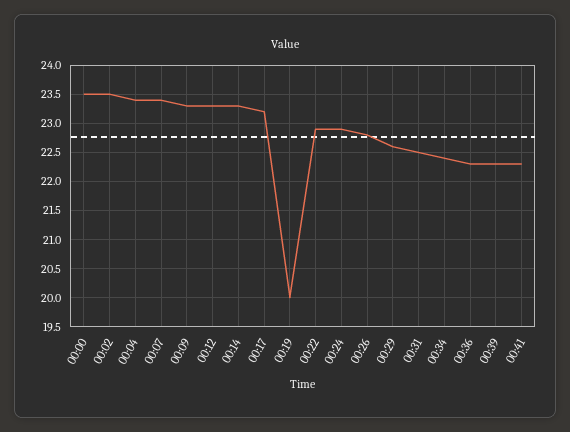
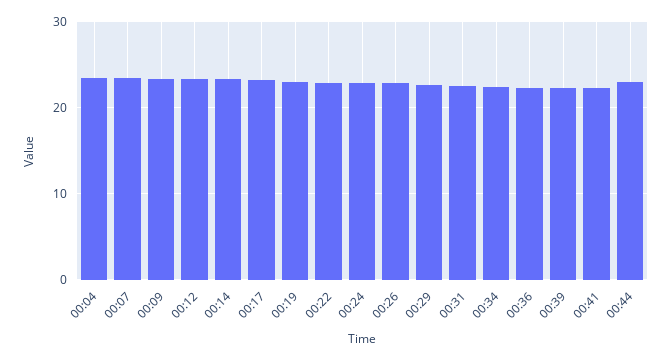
00:00: 23.5 -> none
00:02: 23.5 -> none
00:19: 20 -> 23
00:44: none -> 23

